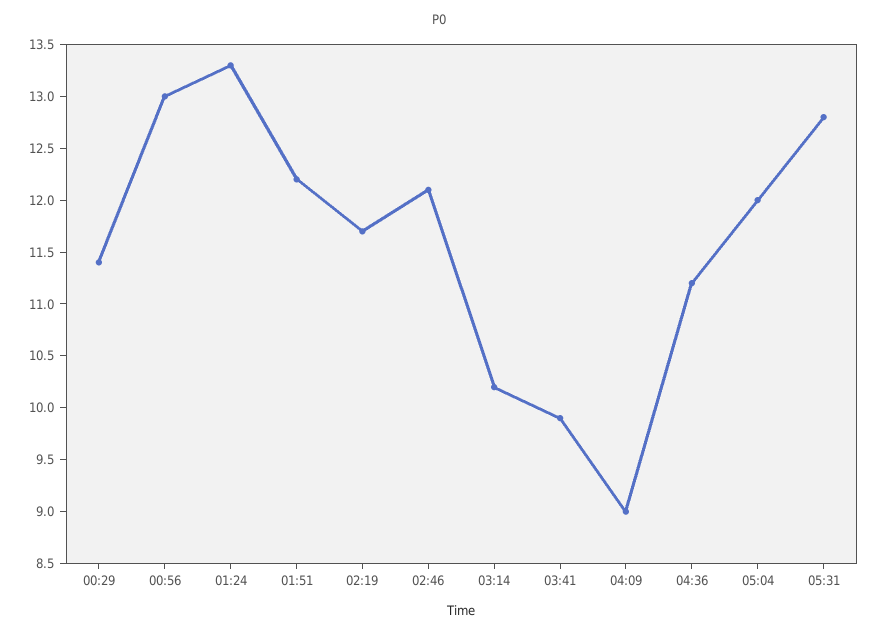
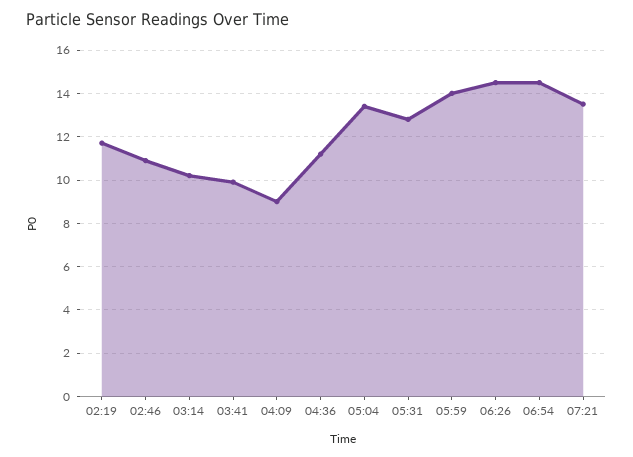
00:29: 11.4 -> none
00:56: 13 -> none
01:24: 13.3 -> none
01:51: 12.2 -> none
02:46: 12.1 -> 11
05:04: 12 -> 13.5
05:59: none -> 14
06:26: none -> 14.5
06:54: none -> 14.5
07:21: none -> 13.5

